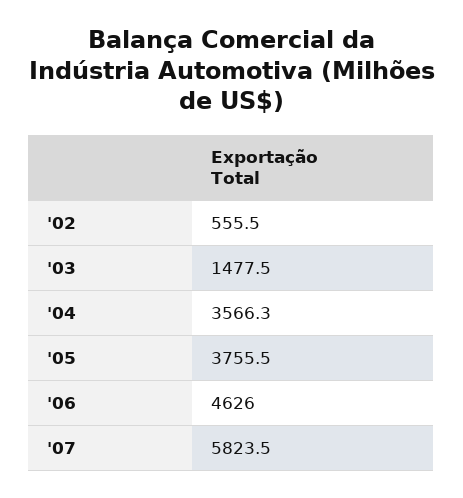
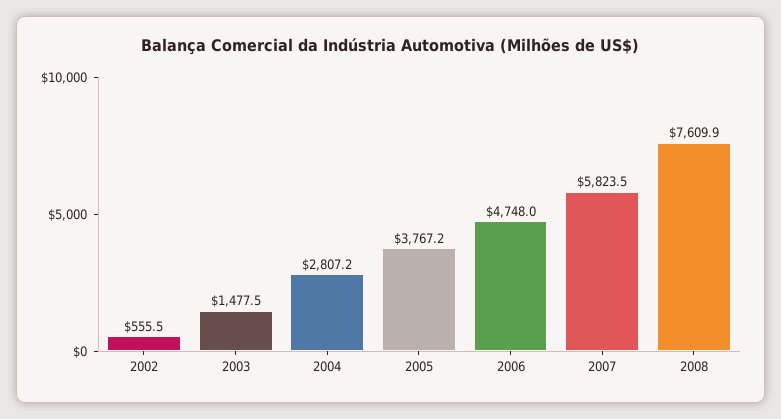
'04: 3566.3 -> 2807.2
'05: 3755.5 -> 3767.2
'06: 4626 -> 4748
2008: none -> 7609.9

